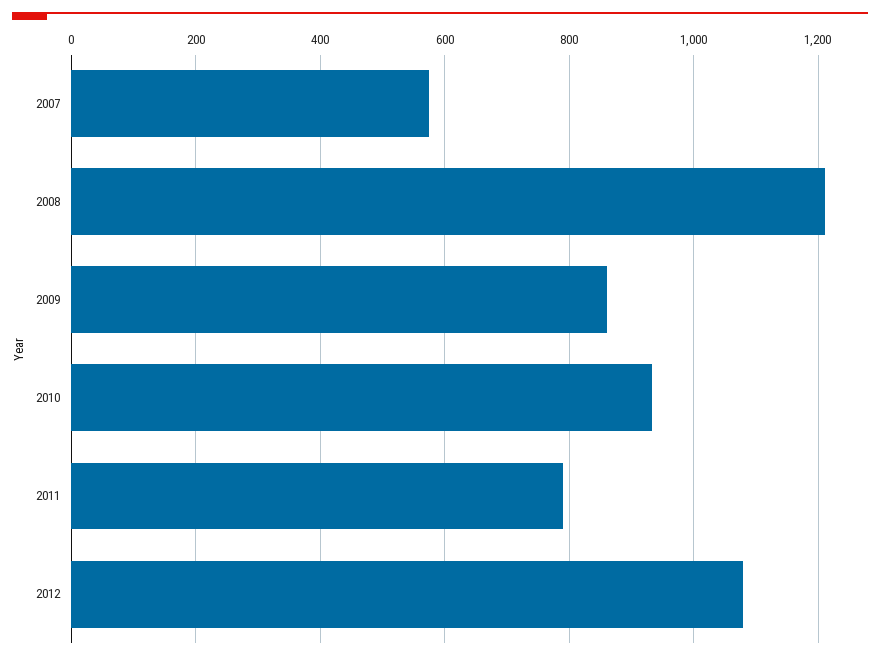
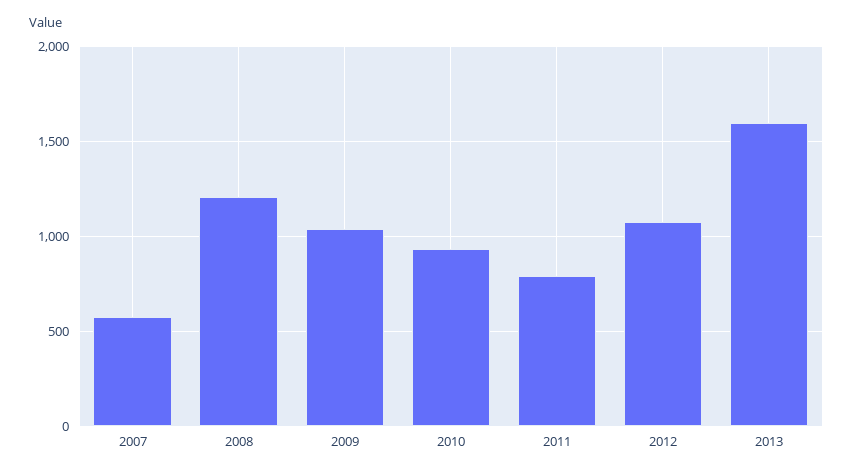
2009: 860 -> 1050
2013: none -> 1600

